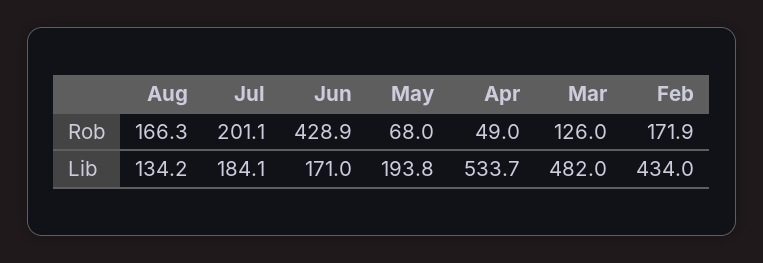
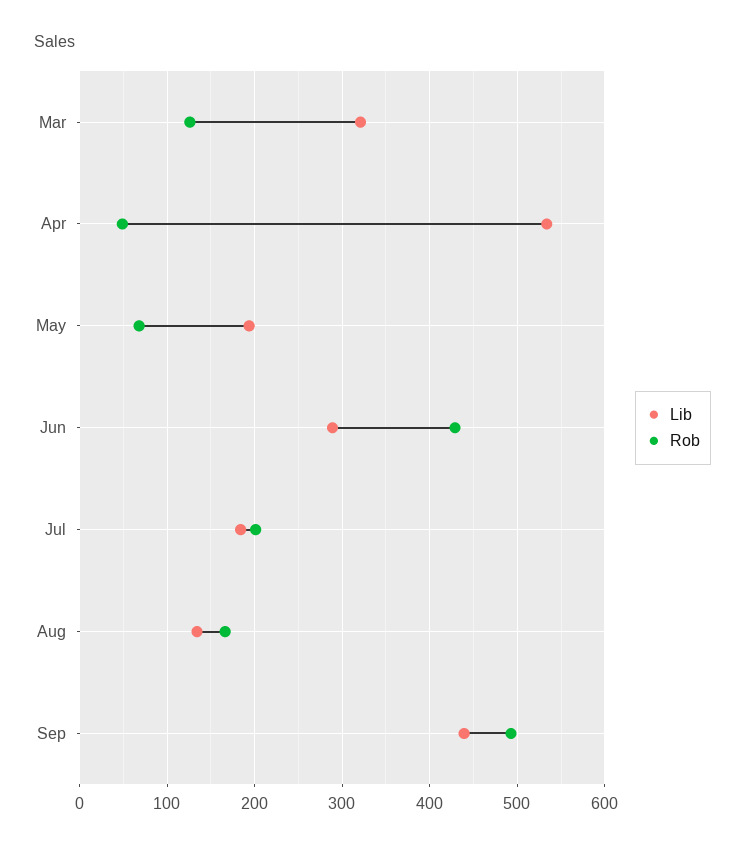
Rob, Feb: 171.9 -> none
Lib, Jun: 171 -> 290
Lib, Mar: 482 -> 320
Lib, Feb: 434 -> none
Lib, Sep: none -> 440
Rob, Sep: none -> 490

